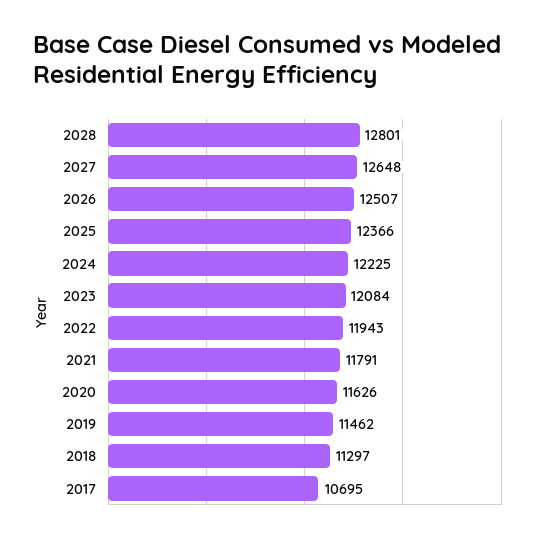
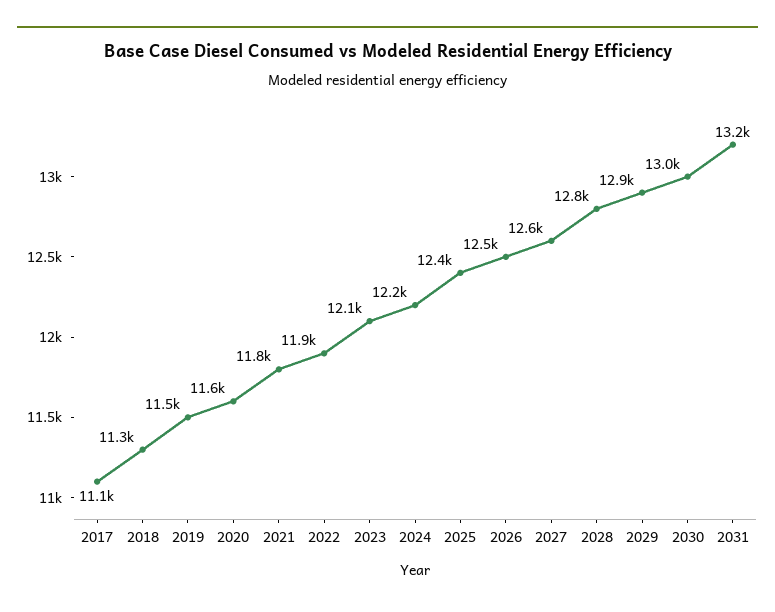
2017: 10695 -> 11100
2029: none -> 12900
2030: none -> 13000
2031: none -> 13200

